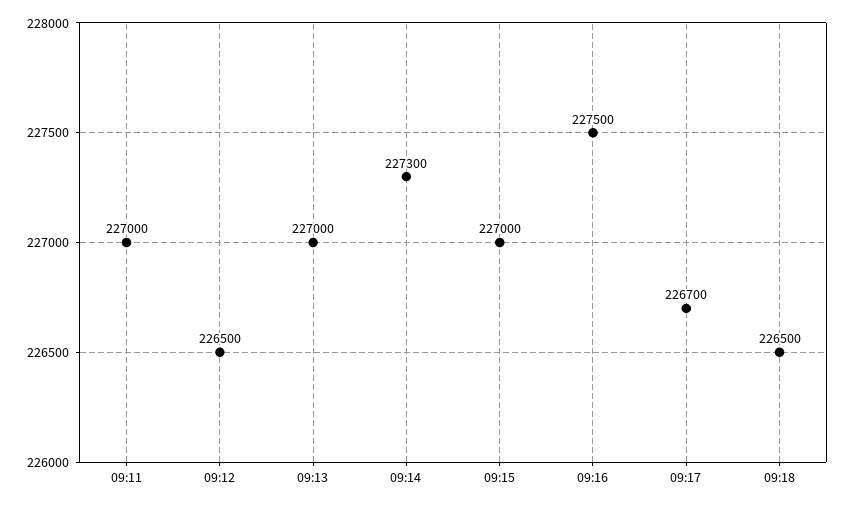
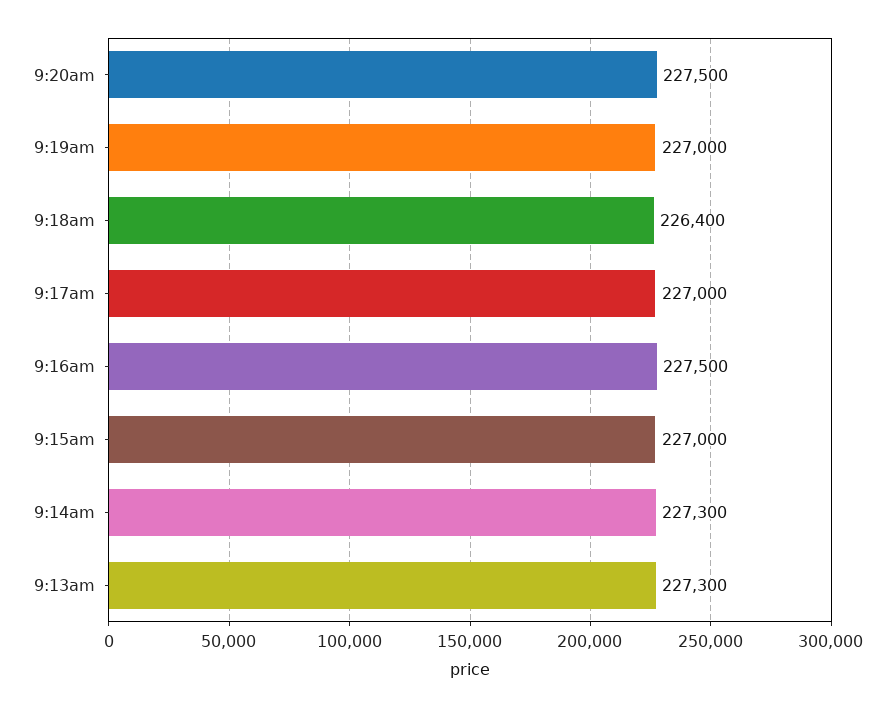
09:11: 227000 -> none
09:12: 226500 -> none
09:13: 227000 -> 227300
09:17: 226700 -> 227000
09:18: 226500 -> 226400
9:20am: none -> 227500
9:19am: none -> 227000

